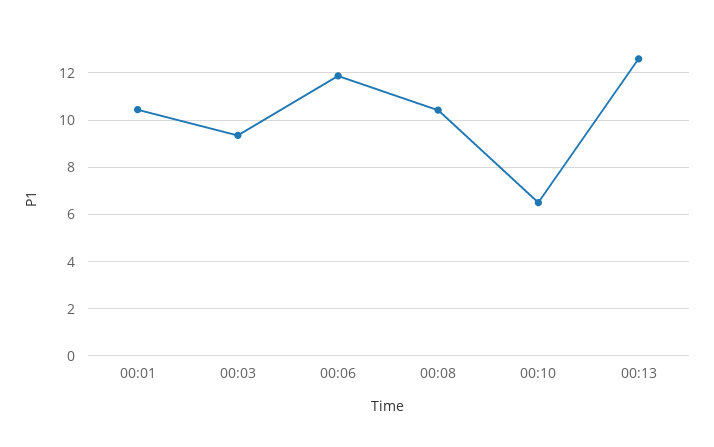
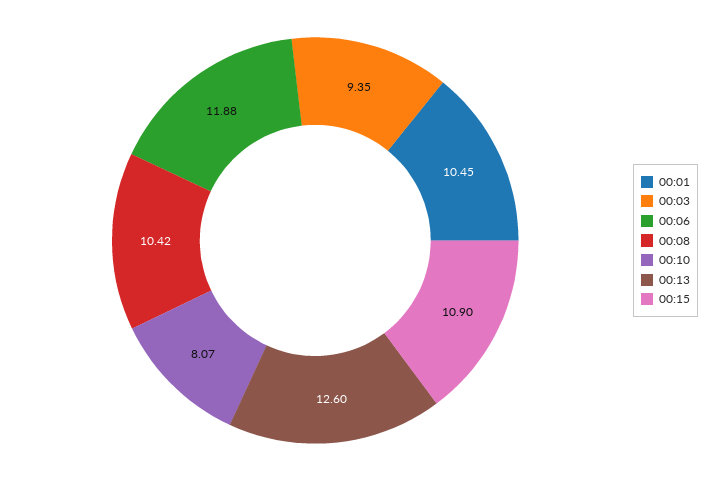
00:10: 6.5 -> 8.07
00:15: none -> 10.9

